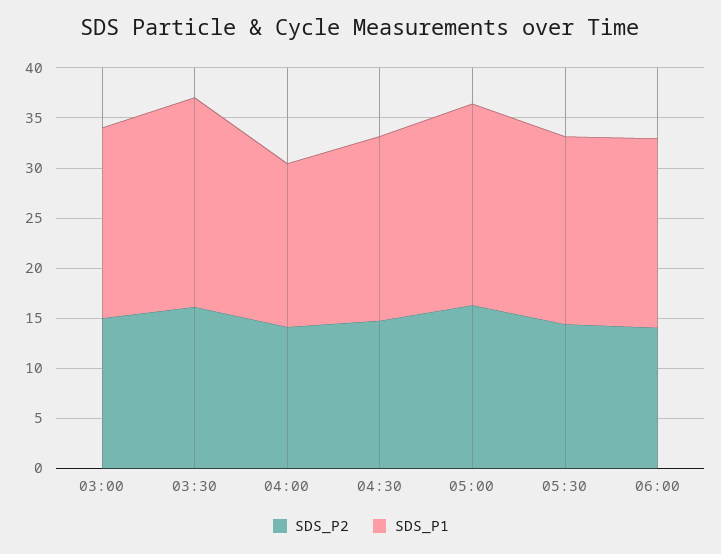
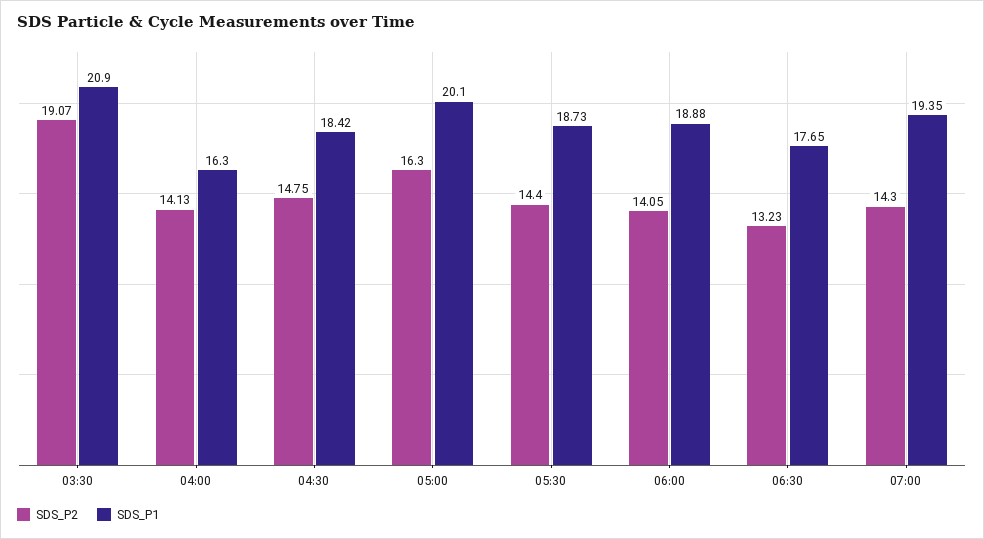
SDS_P2, 03:00: 15 -> none
SDS_P1, 03:00: 19 -> none
SDS_P2, 03:30: 16 -> 19.07
SDS_P2, 06:30: none -> 13.23
SDS_P1, 06:30: none -> 17.65
SDS_P2, 07:00: none -> 14.3
SDS_P1, 07:00: none -> 19.35

